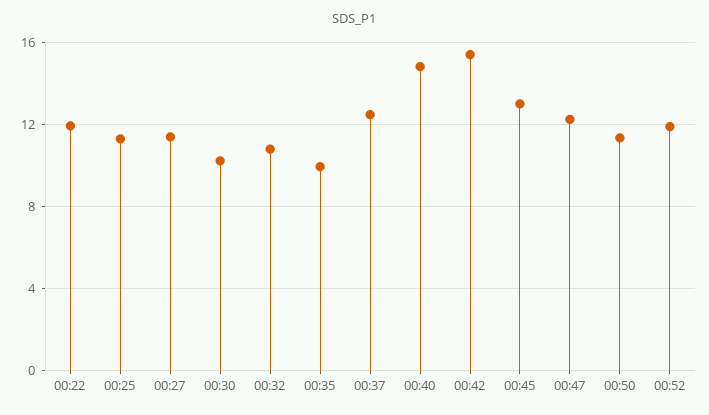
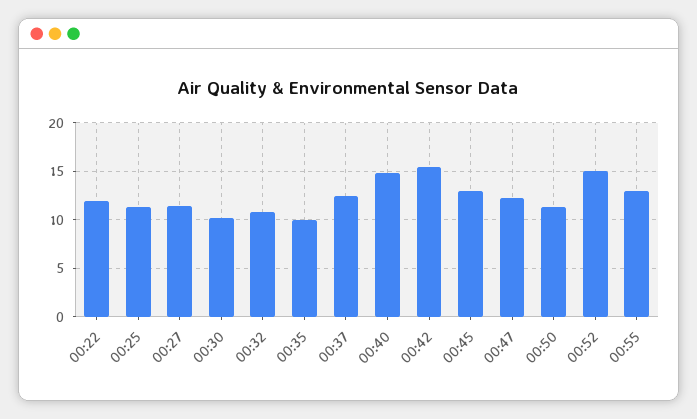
00:52: 12 -> 15
00:55: none -> 13

